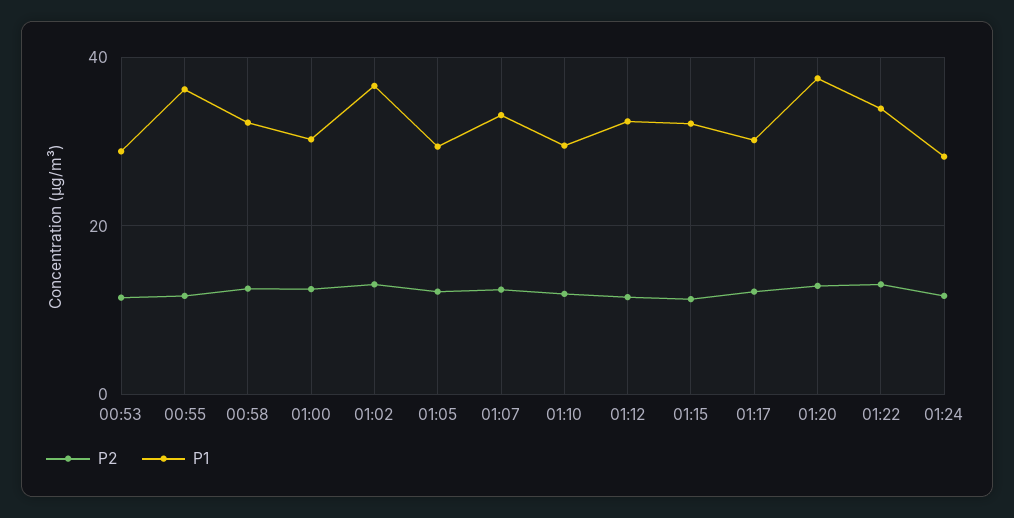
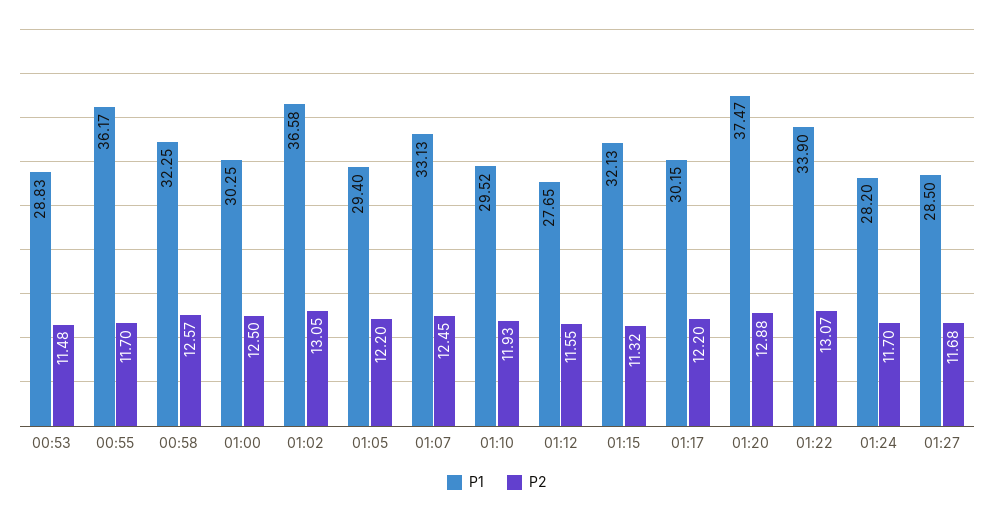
P1, 01:12: 32 -> 27.65
P1, 01:27: none -> 28.5
P2, 01:27: none -> 11.68

